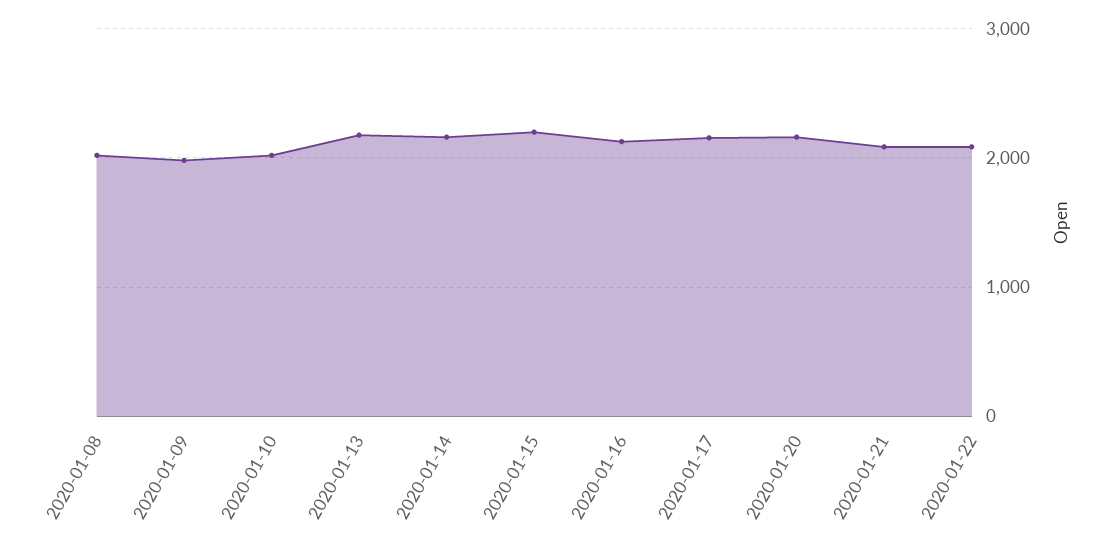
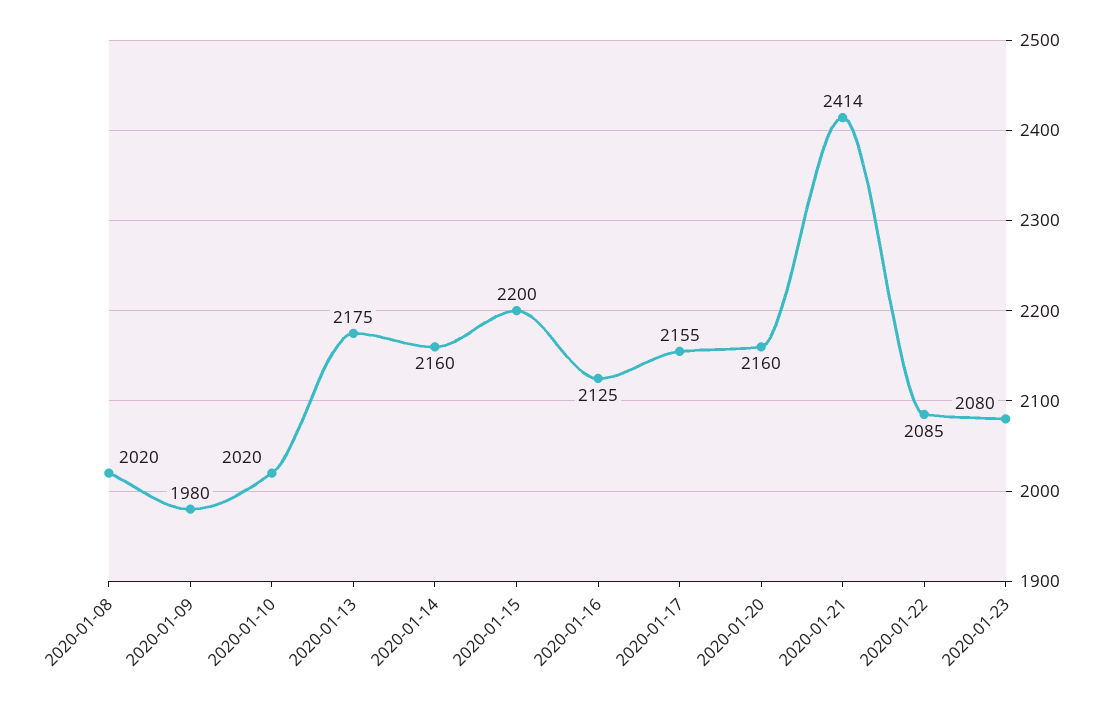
2020-01-21: 2100 -> 2414
2020-01-23: none -> 2080

